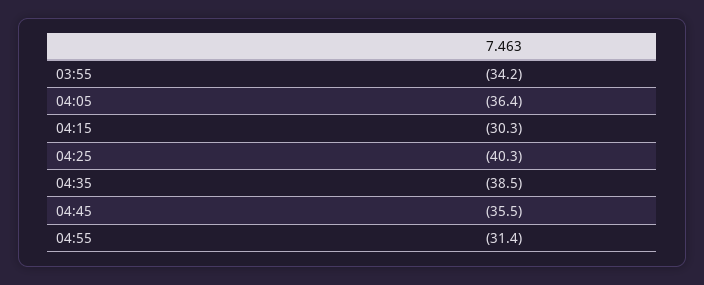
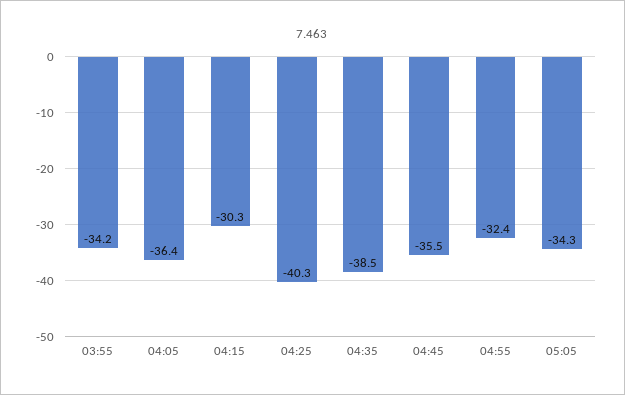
04:55: -31.4 -> -32.4
05:05: none -> -34.3

